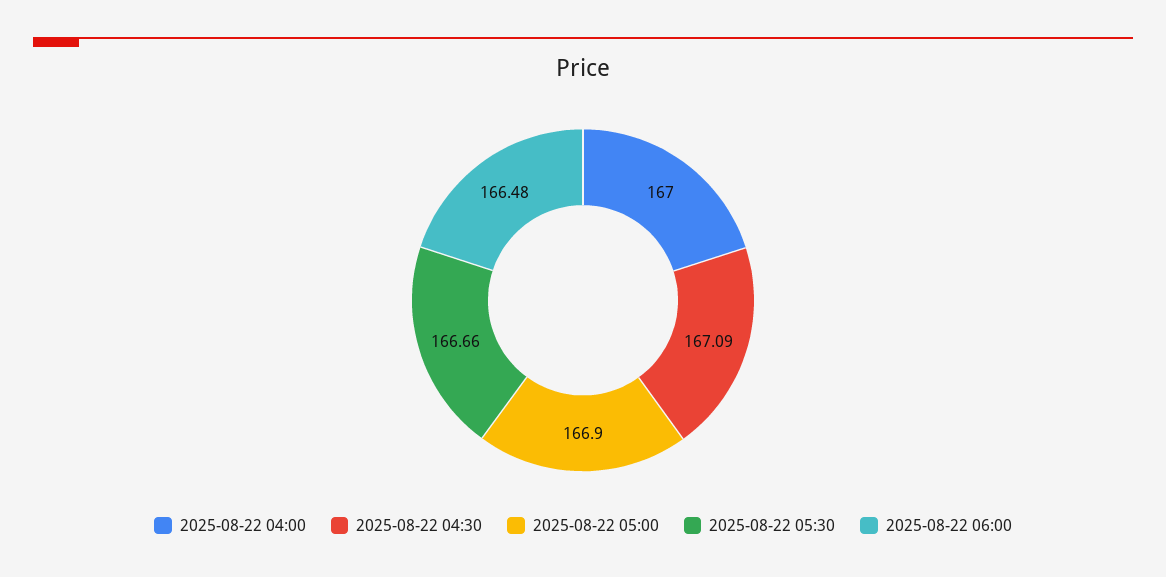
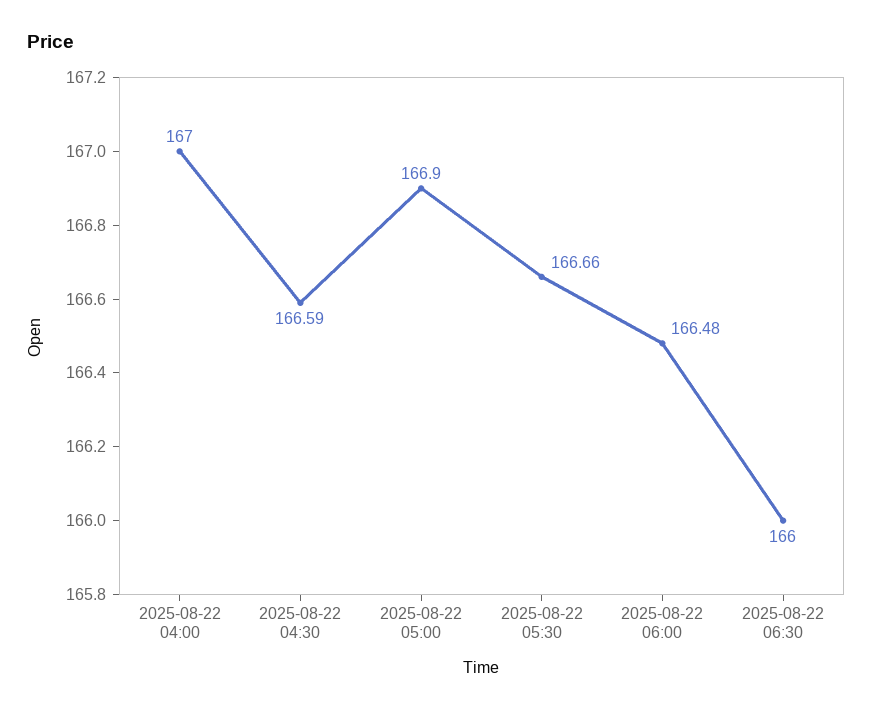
2025-08-22 04:30: 167.09 -> 166.59
2025-08-22 06:30: none -> 166

